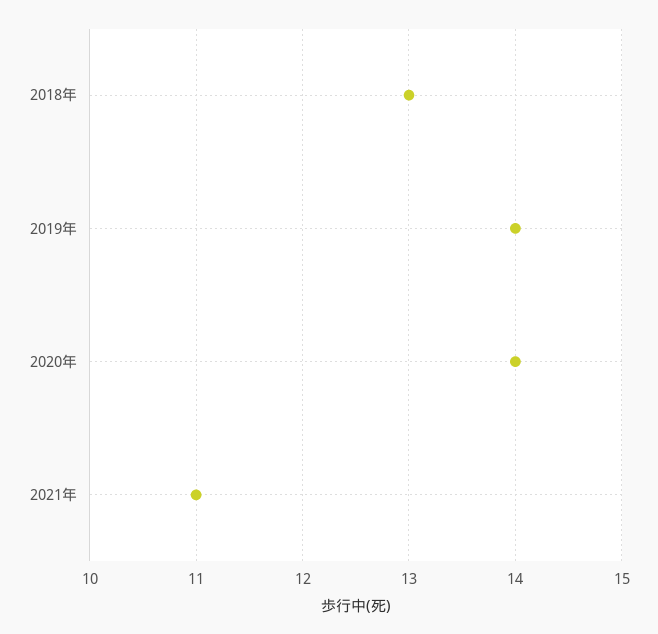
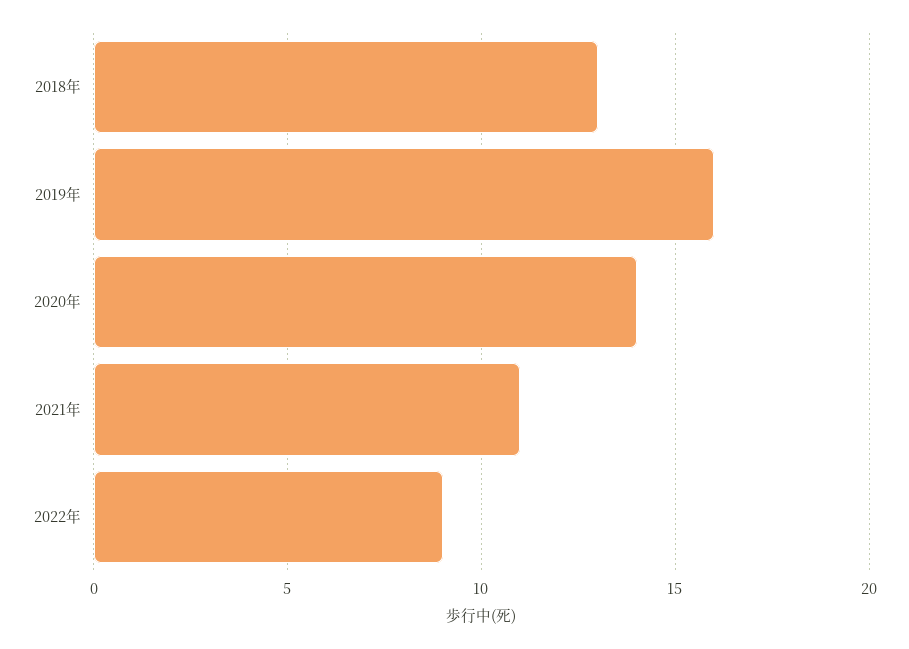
2019年: 14 -> 16
2022年: none -> 9

